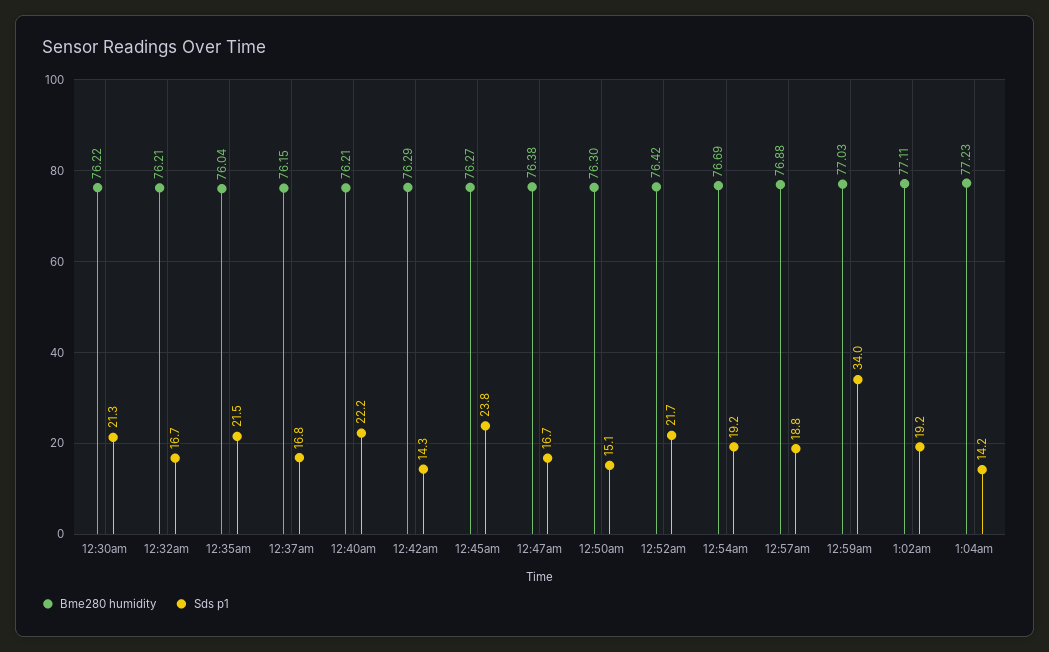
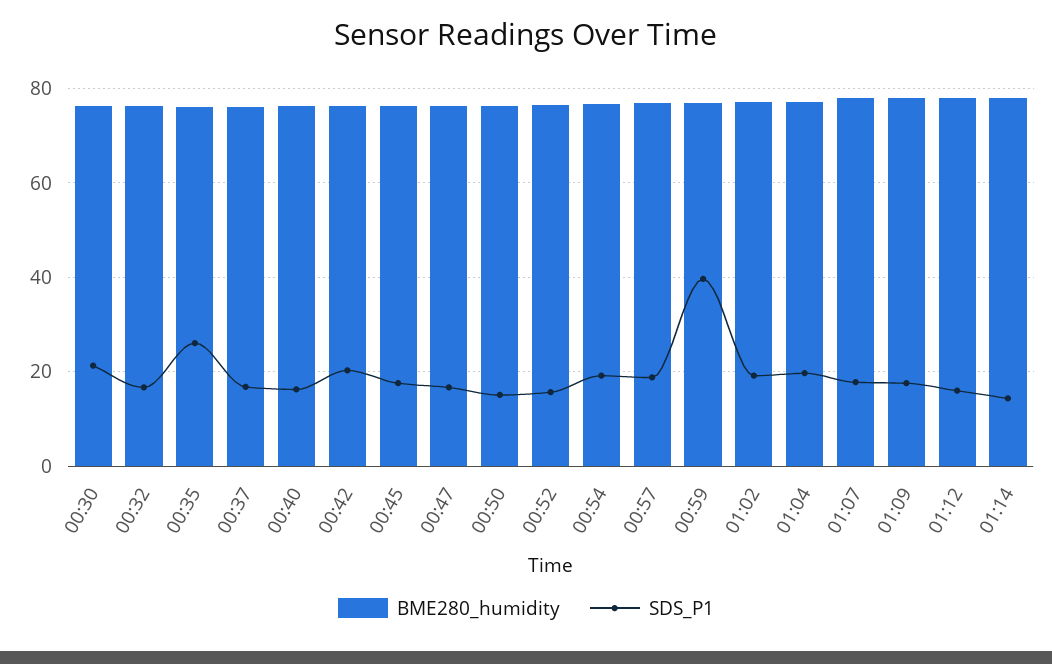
Sds p1, 12:35am: 21.5 -> 26
Sds p1, 12:40am: 22.2 -> 16
Sds p1, 12:42am: 14.3 -> 20
Sds p1, 12:45am: 23.8 -> 18
Sds p1, 12:52am: 21.7 -> 16
Sds p1, 12:59am: 34 -> 40
Sds p1, 1:04am: 14.2 -> 20
Bme280 humidity, 01:07: none -> 78
Sds p1, 01:07: none -> 18
Bme280 humidity, 01:09: none -> 78
Sds p1, 01:09: none -> 18
Bme280 humidity, 01:12: none -> 78
Sds p1, 01:12: none -> 16
Bme280 humidity, 01:14: none -> 78
Sds p1, 01:14: none -> 14

